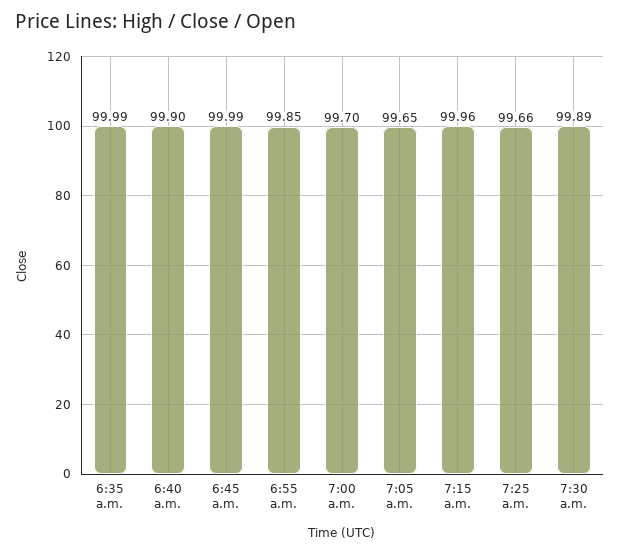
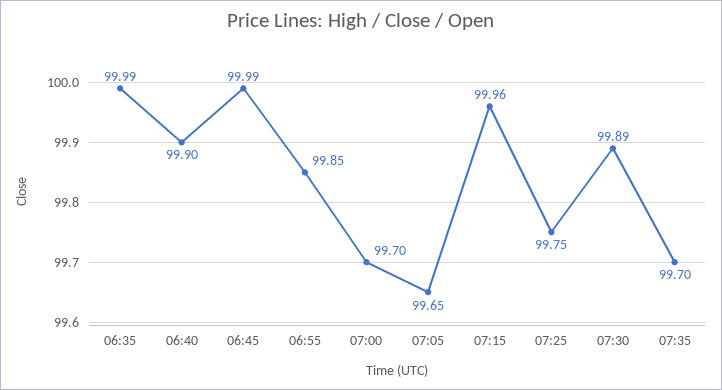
7:25 a.m.: 99.66 -> 99.75
07:35: none -> 99.7

